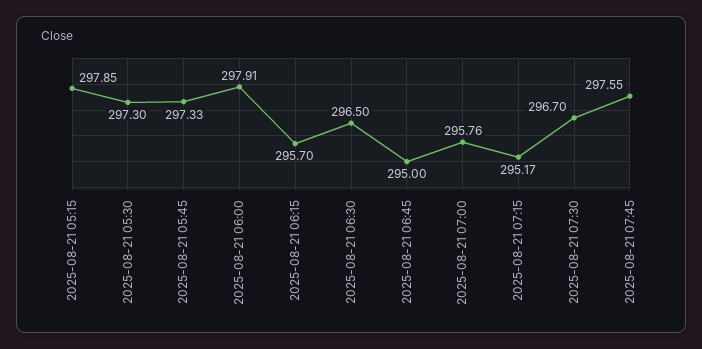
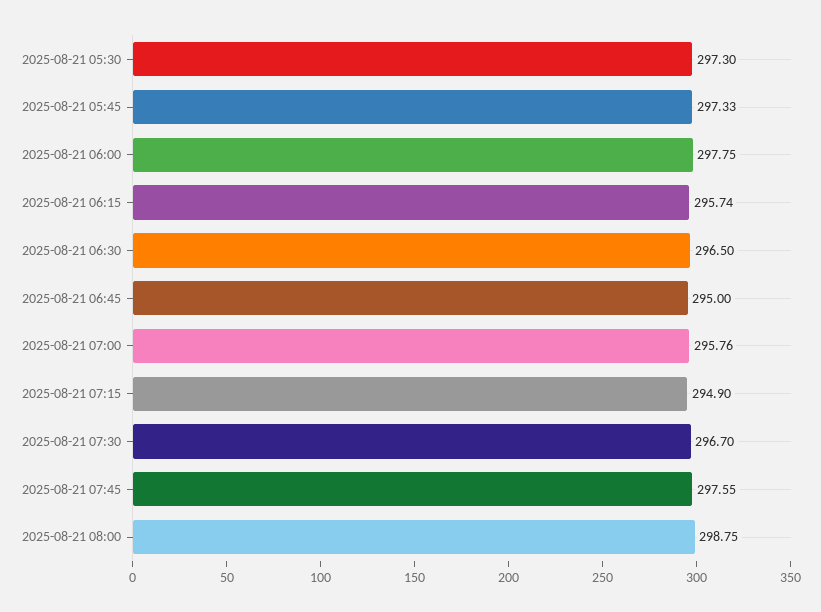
2025-08-21 05:15: 297.85 -> none
2025-08-21 06:00: 297.91 -> 297.75
2025-08-21 06:15: 295.7 -> 295.74
2025-08-21 07:15: 295.17 -> 294.9
2025-08-21 08:00: none -> 298.75

